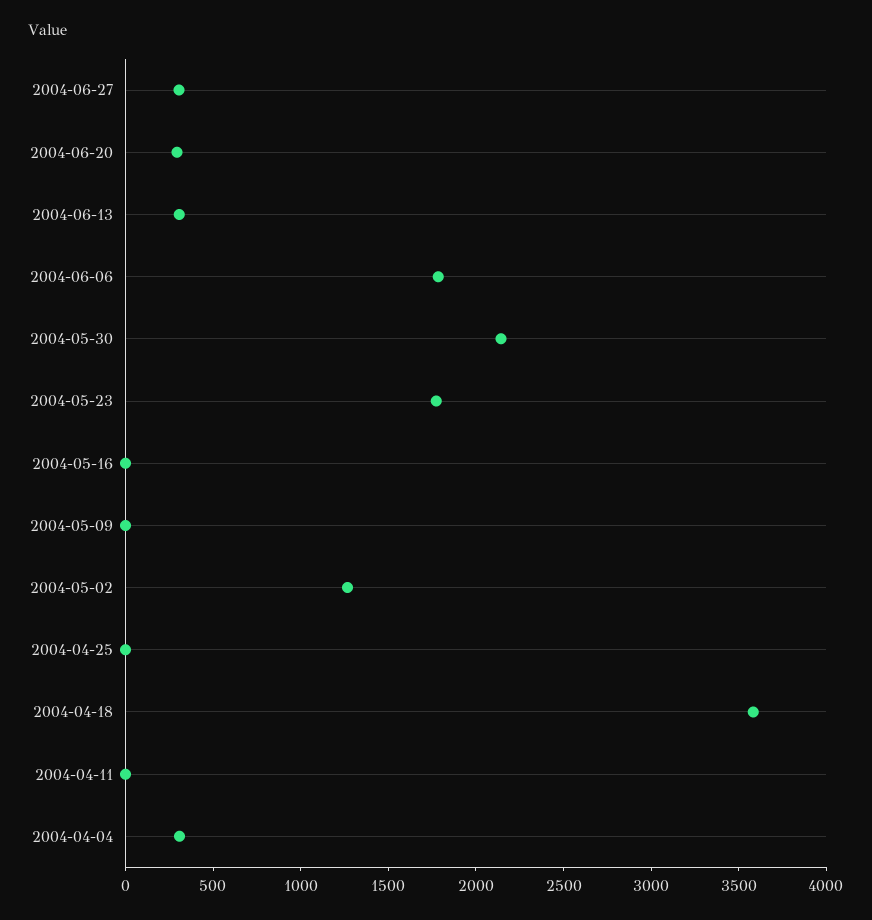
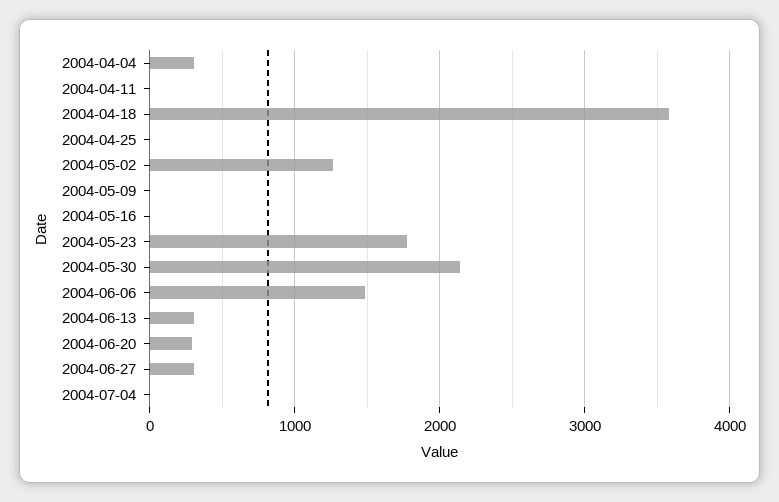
2004-06-06: 1800 -> 1500
2004-07-04: none -> 0

